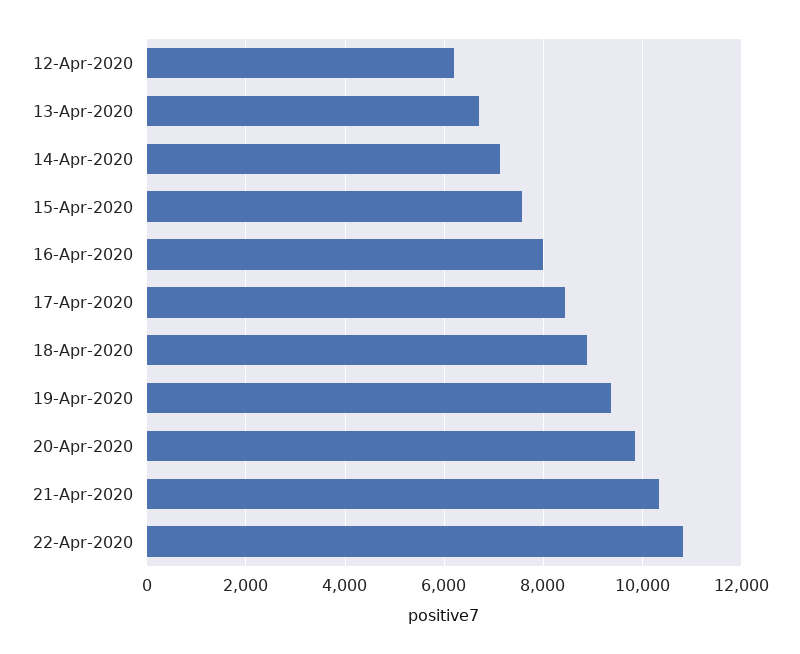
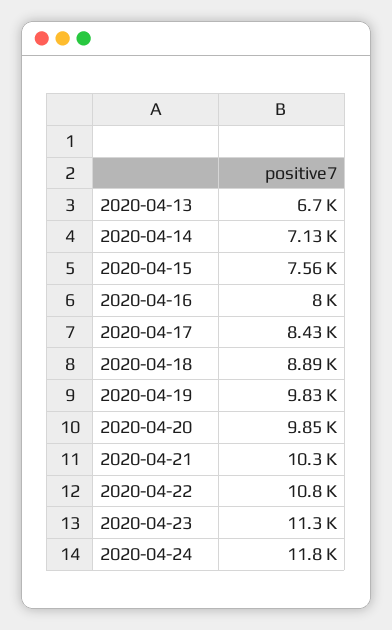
12-Apr-2020: 6200 -> none
19-Apr-2020: 9400 -> 9830
2020-04-23: none -> 11300
2020-04-24: none -> 11800

